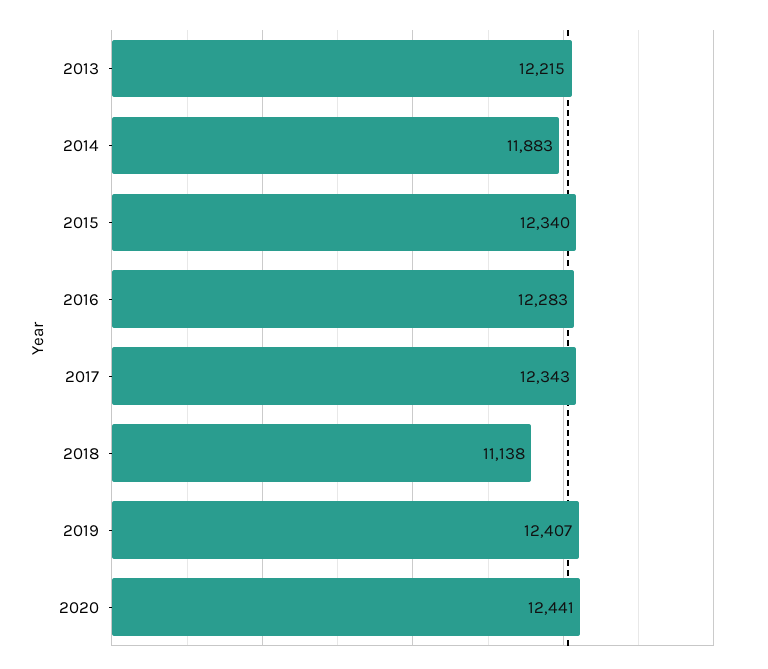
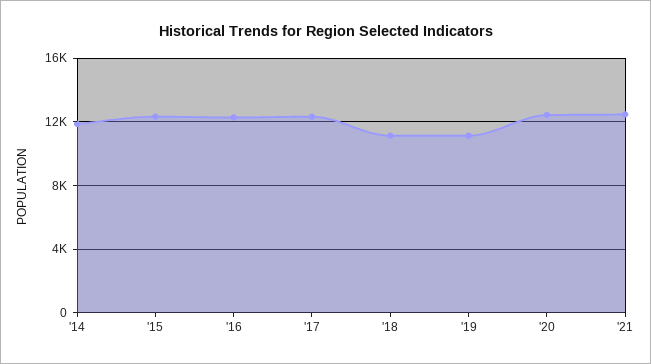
2013: 12215 -> none
2019: 12407 -> 11000
'21: none -> 12500

